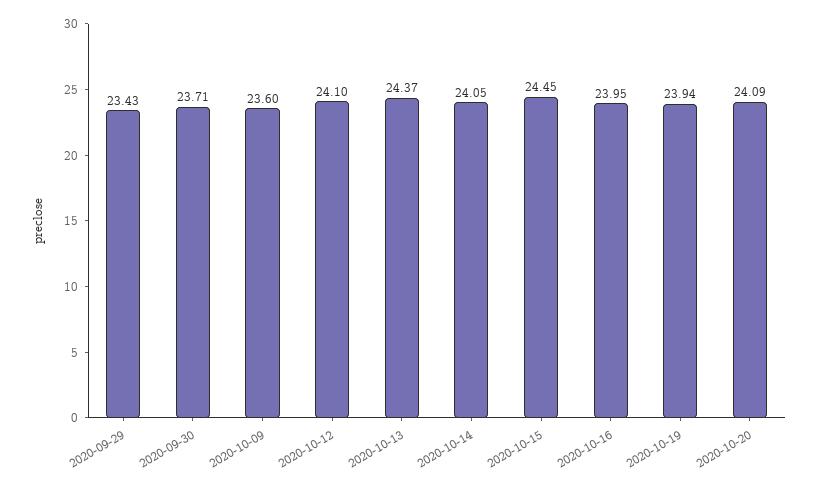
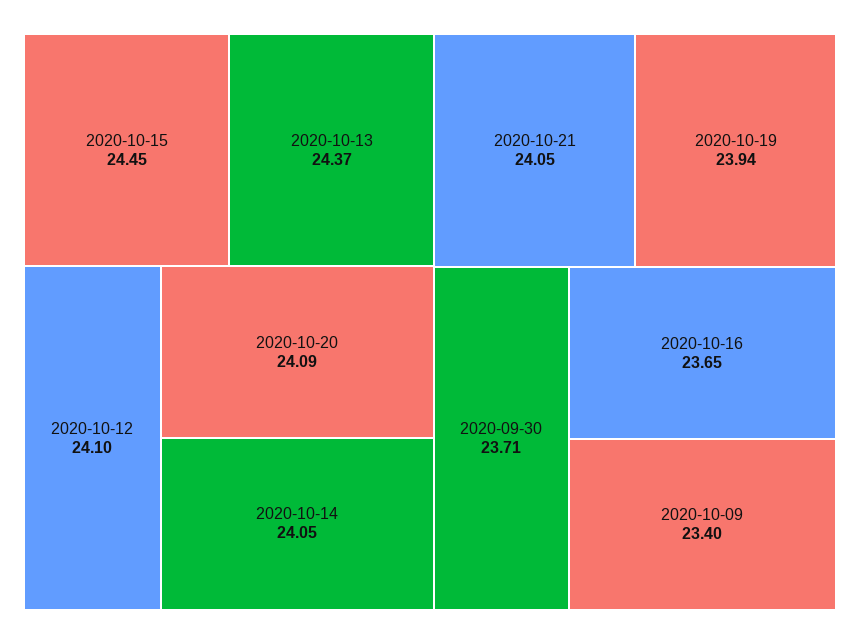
2020-09-29: 23.43 -> none
2020-10-09: 23.6 -> 23.4
2020-10-16: 23.95 -> 23.65
2020-10-21: none -> 24.05

